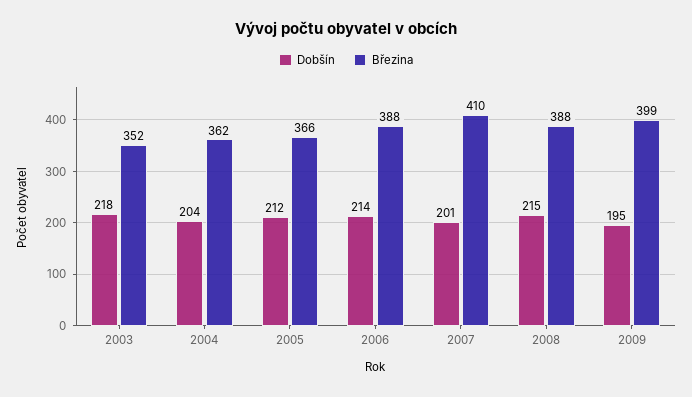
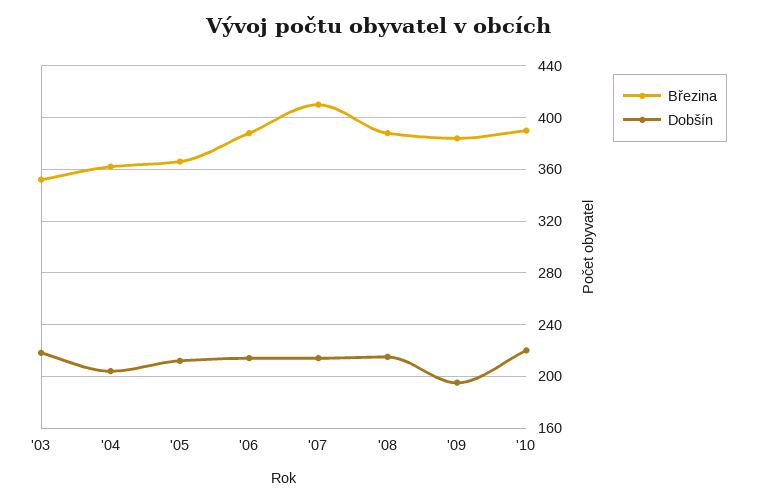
Dobšín, 2007: 201 -> 215
Březina, 2009: 399 -> 385
Březina, '10: none -> 390
Dobšín, '10: none -> 220

